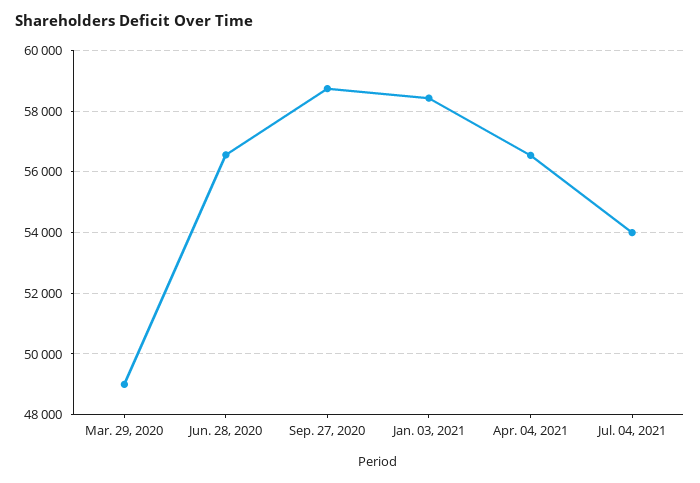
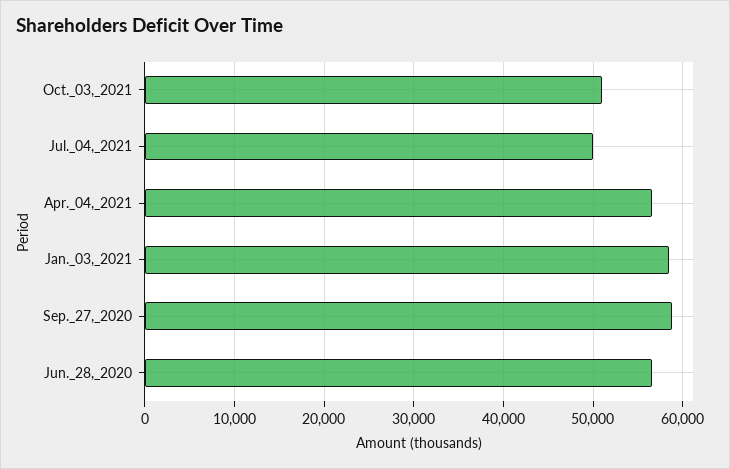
Mar. 29, 2020: 49000 -> none
Jul. 04, 2021: 54000 -> 50000
Oct._03,_2021: none -> 51000

